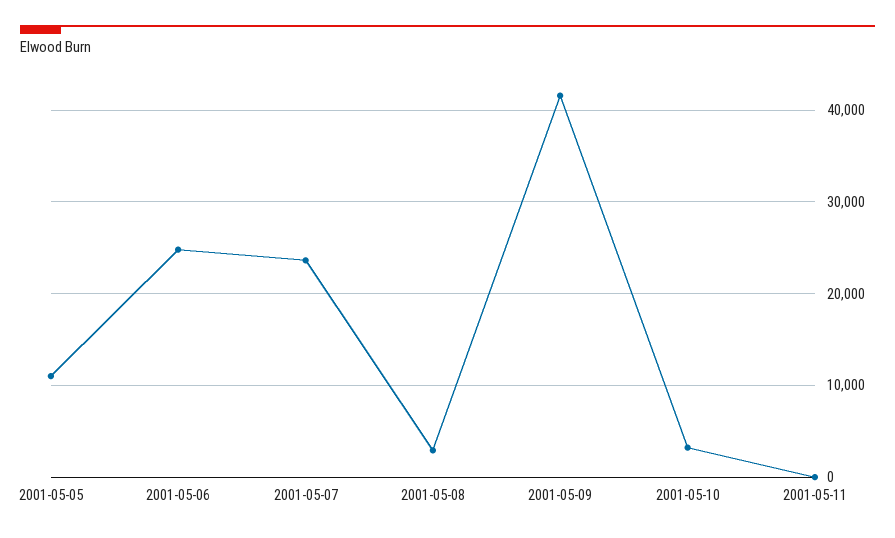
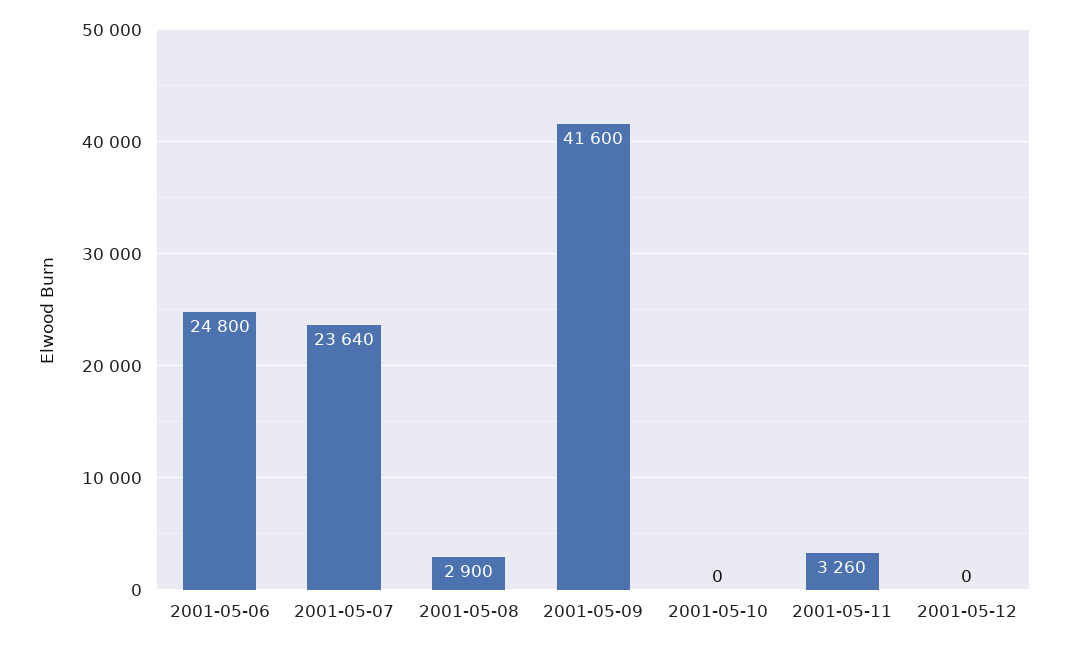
2001-05-05: 11000 -> none
2001-05-10: 3000 -> 0
2001-05-11: 0 -> 3260
2001-05-12: none -> 0

